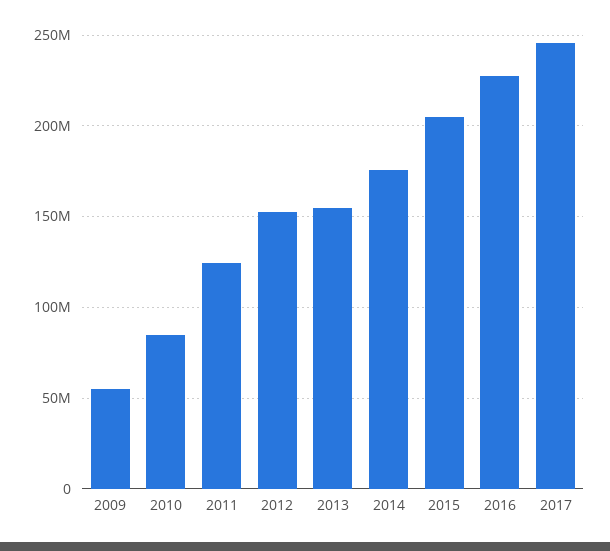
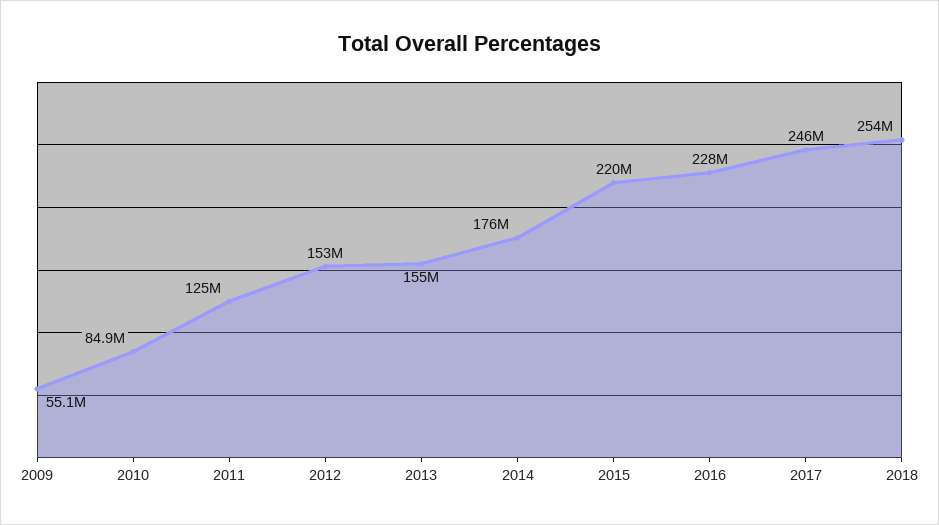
2015: 205000000 -> 220000000
2018: none -> 254000000

